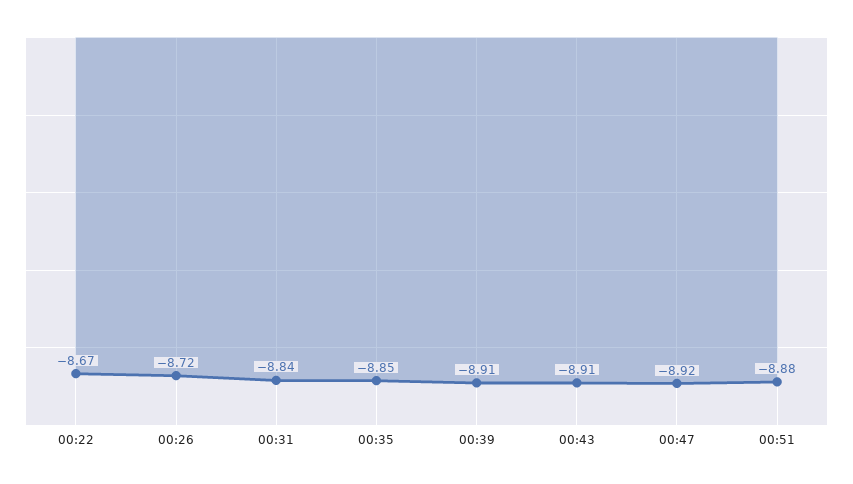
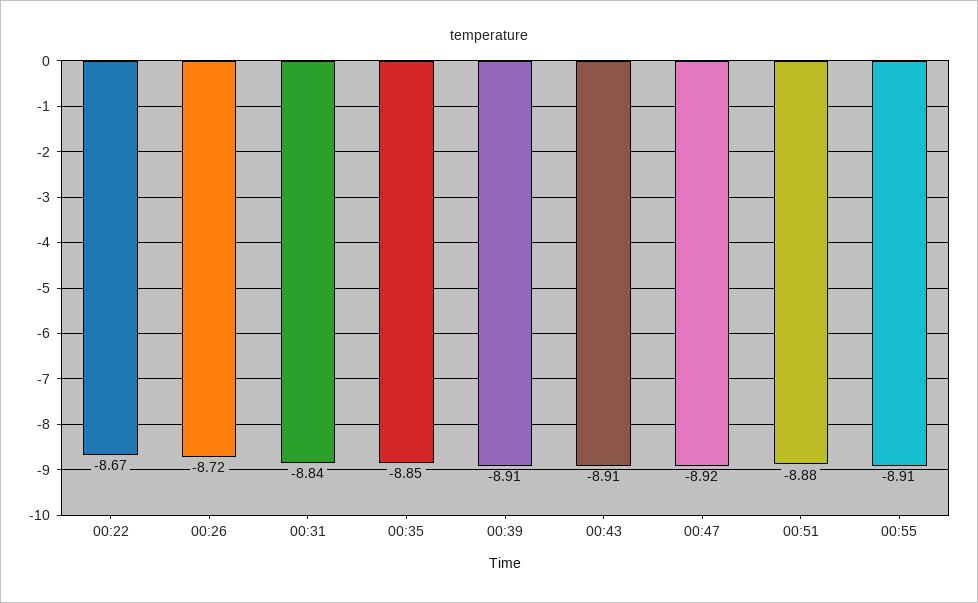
00:55: none -> -8.91

